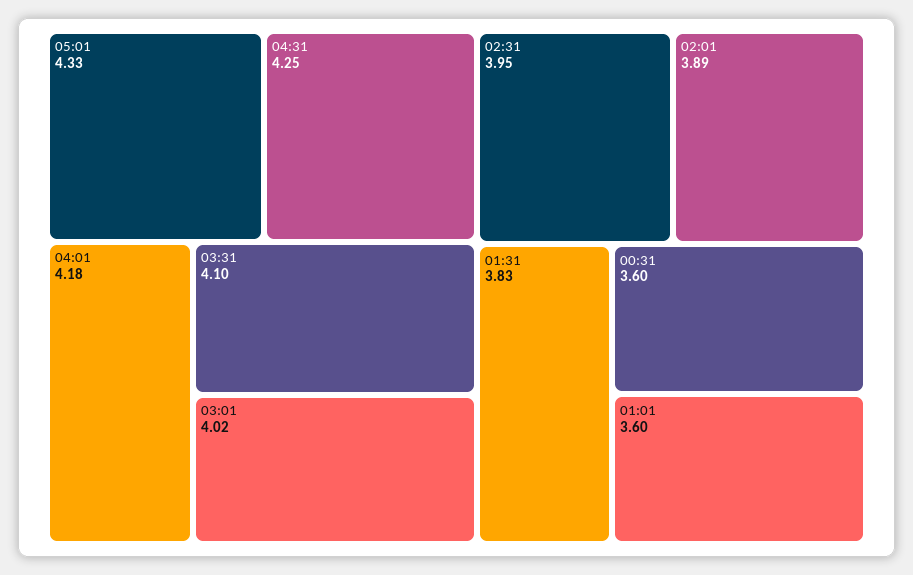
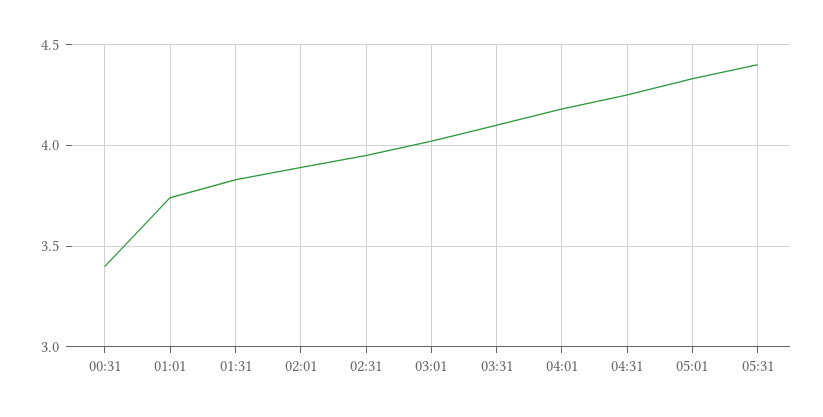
00:31: 3.6 -> 3.4
01:01: 3.6 -> 3.75
05:31: none -> 4.4

